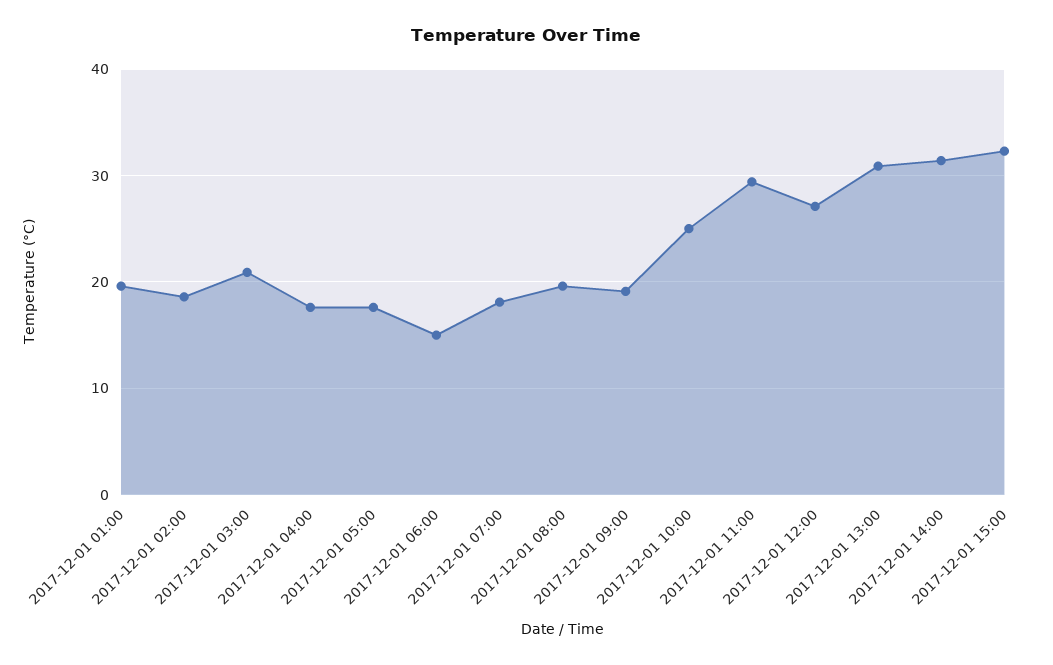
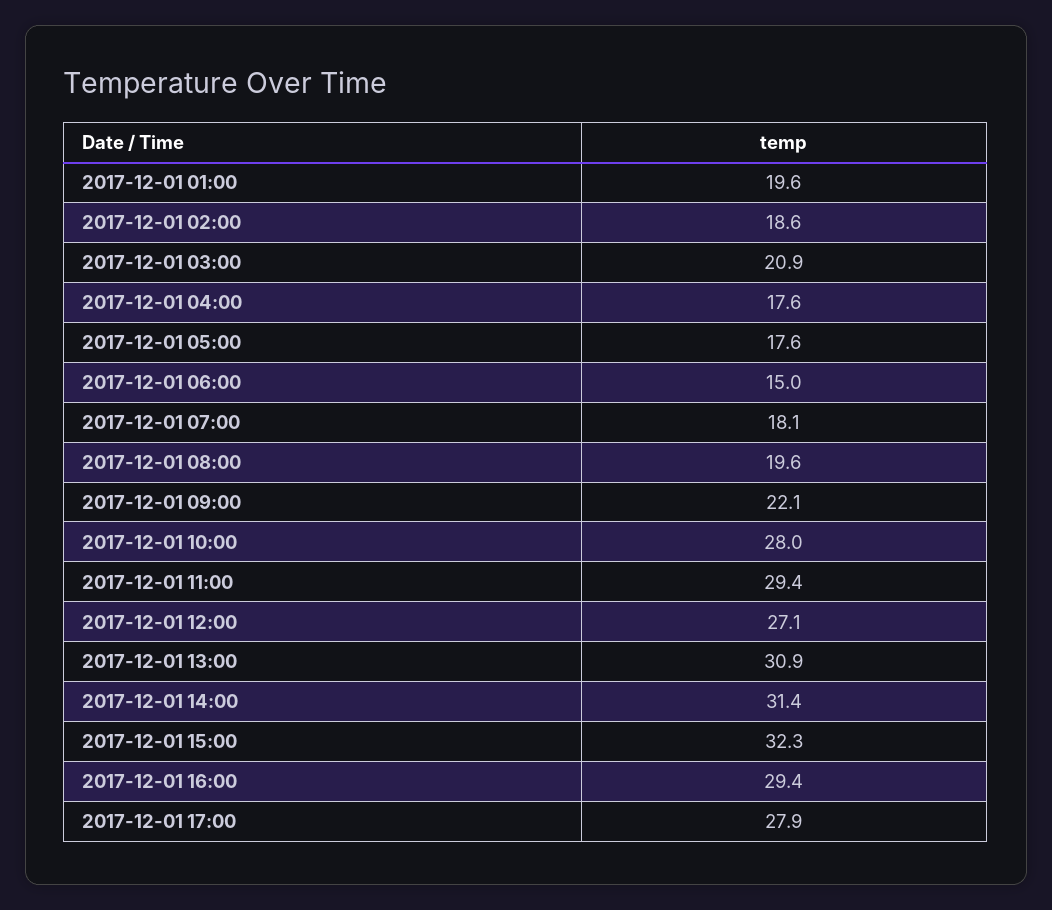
2017-12-01 09:00: 19 -> 22.1
2017-12-01 10:00: 25 -> 28
2017-12-01 16:00: none -> 29.4
2017-12-01 17:00: none -> 27.9

